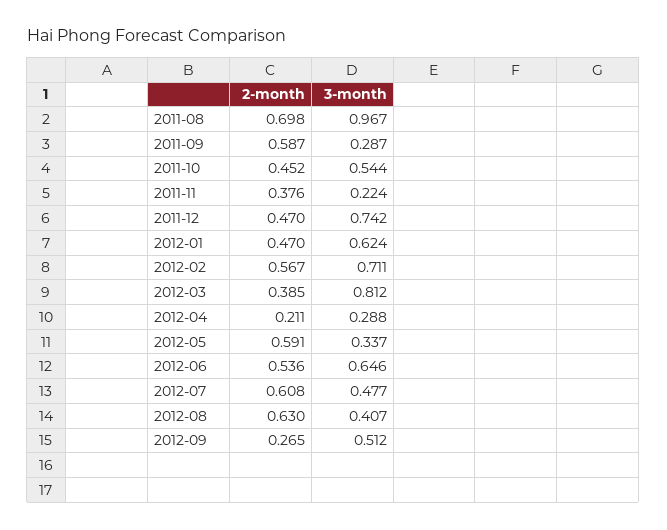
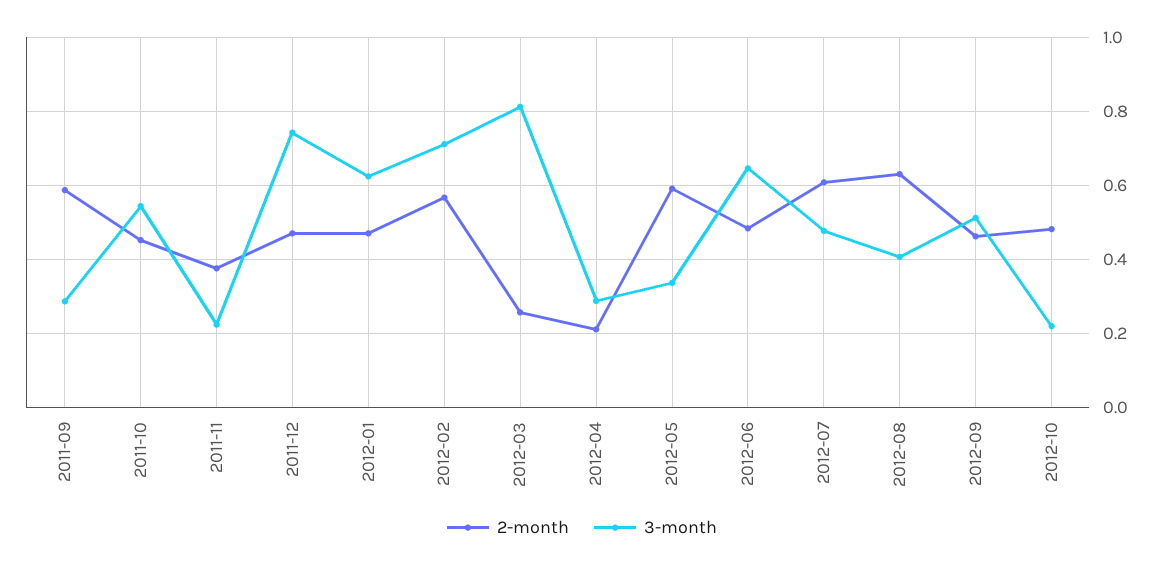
2-month, 2011-08: 0.698 -> none
3-month, 2011-08: 0.967 -> none
2-month, 2012-03: 0.385 -> 0.26
2-month, 2012-06: 0.536 -> 0.48
2-month, 2012-09: 0.265 -> 0.46
2-month, 2012-10: none -> 0.48
3-month, 2012-10: none -> 0.22

